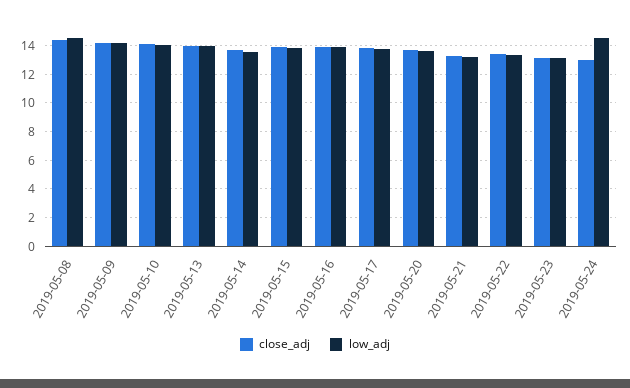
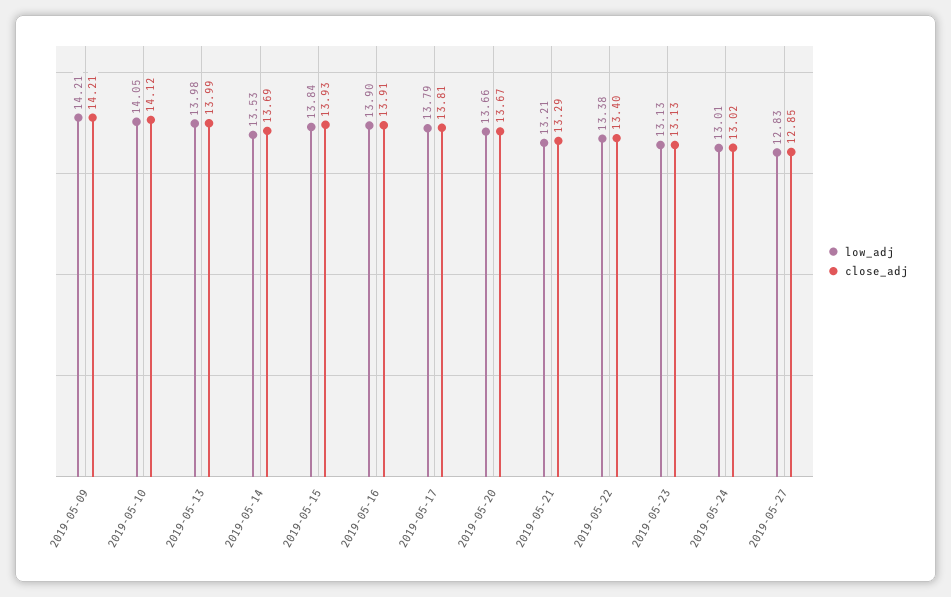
close_adj, 2019-05-08: 14.5 -> none
low_adj, 2019-05-08: 14.5 -> none
low_adj, 2019-05-24: 14.5 -> 13.01
low_adj, 2019-05-27: none -> 12.83
close_adj, 2019-05-27: none -> 12.85

